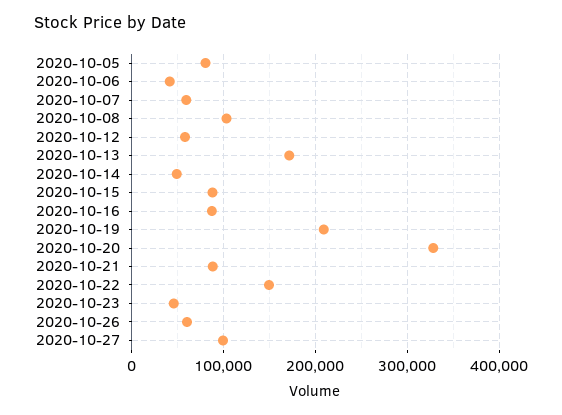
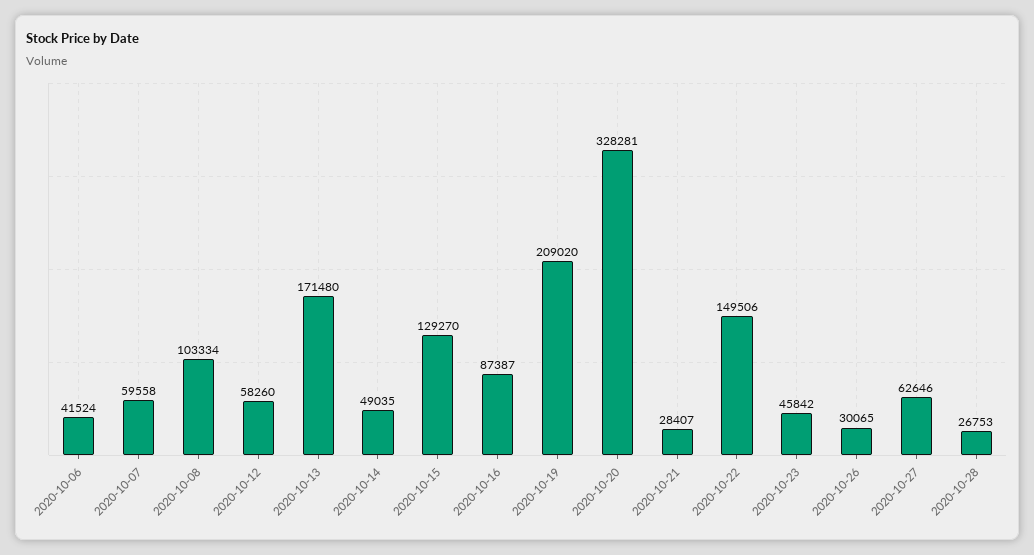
2020-10-05: 80000 -> none
2020-10-15: 90000 -> 129270
2020-10-21: 90000 -> 28407
2020-10-26: 60000 -> 30065
2020-10-27: 100000 -> 62646
2020-10-28: none -> 26753

